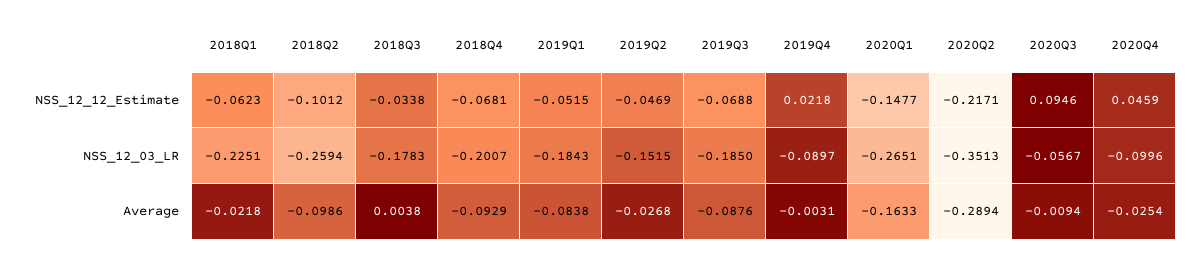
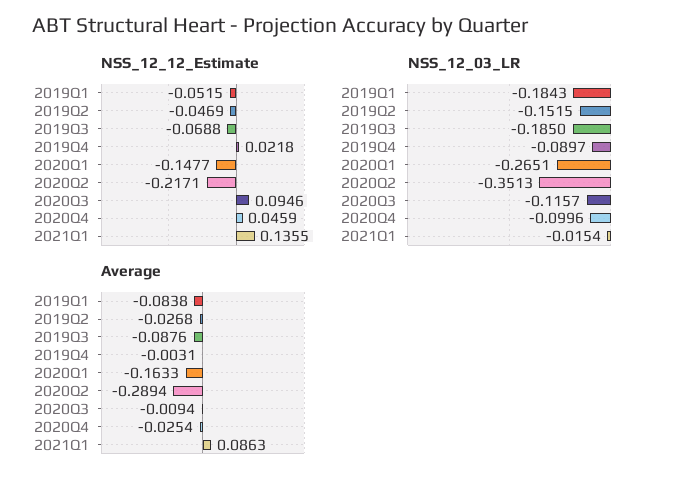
NSS_12_12_Estimate, 2018Q1: -0.0623 -> none
NSS_12_12_Estimate, 2018Q2: -0.1012 -> none
NSS_12_12_Estimate, 2018Q3: -0.0338 -> none
NSS_12_12_Estimate, 2018Q4: -0.0681 -> none
NSS_12_03_LR, 2018Q1: -0.2251 -> none
NSS_12_03_LR, 2018Q2: -0.2594 -> none
NSS_12_03_LR, 2018Q3: -0.1783 -> none
NSS_12_03_LR, 2018Q4: -0.2007 -> none
NSS_12_03_LR, 2020Q3: -0.0567 -> -0.1157
Average, 2018Q1: -0.0218 -> none
Average, 2018Q2: -0.0986 -> none
Average, 2018Q3: 0.0038 -> none
Average, 2018Q4: -0.0929 -> none
NSS_12_12_Estimate, 2021Q1: none -> 0.1355
NSS_12_03_LR, 2021Q1: none -> -0.0154
Average, 2021Q1: none -> 0.0863

